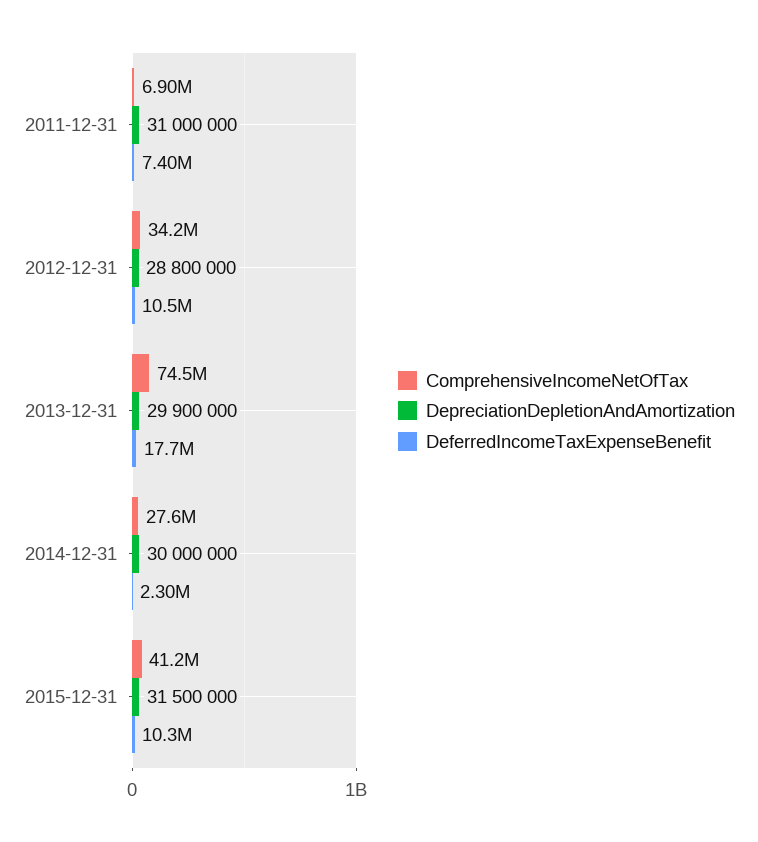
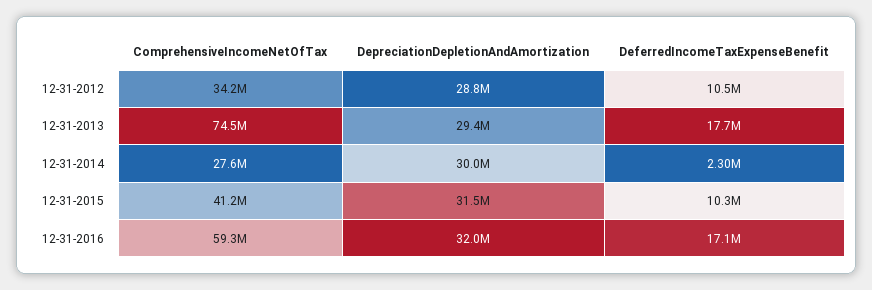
ComprehensiveIncomeNetOfTax, 2011-12-31: 6900000 -> none
DepreciationDepletionAndAmortization, 2011-12-31: 31000000 -> none
DeferredIncomeTaxExpenseBenefit, 2011-12-31: 7400000 -> none
DepreciationDepletionAndAmortization, 2013-12-31: 29900000 -> 29400000
ComprehensiveIncomeNetOfTax, 12-31-2016: none -> 59300000
DepreciationDepletionAndAmortization, 12-31-2016: none -> 32000000
DeferredIncomeTaxExpenseBenefit, 12-31-2016: none -> 17100000

